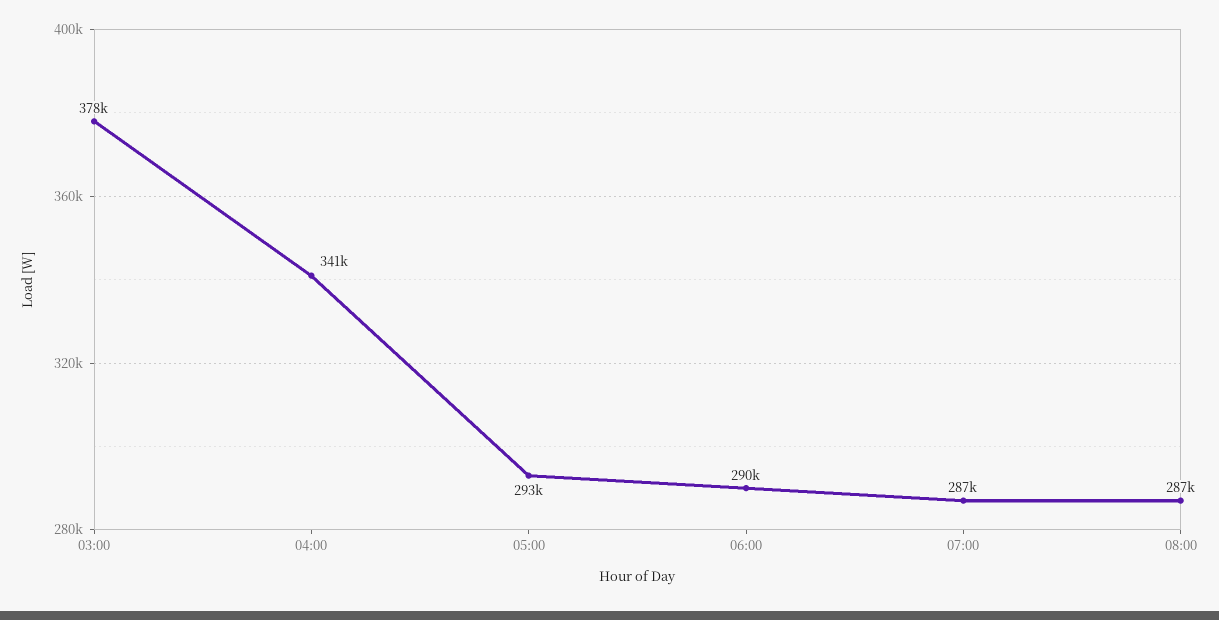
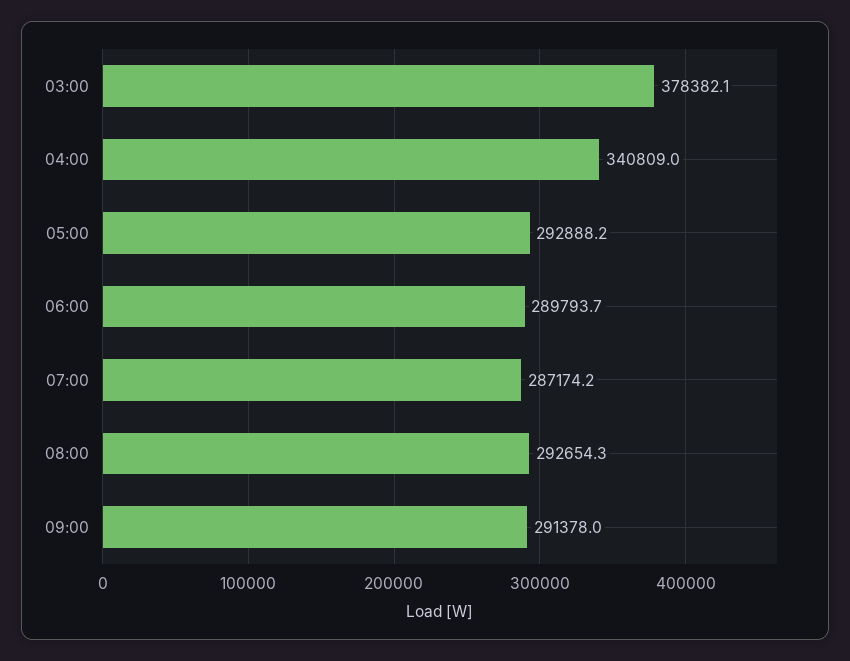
08:00: 287000 -> 292654.3
09:00: none -> 291378

